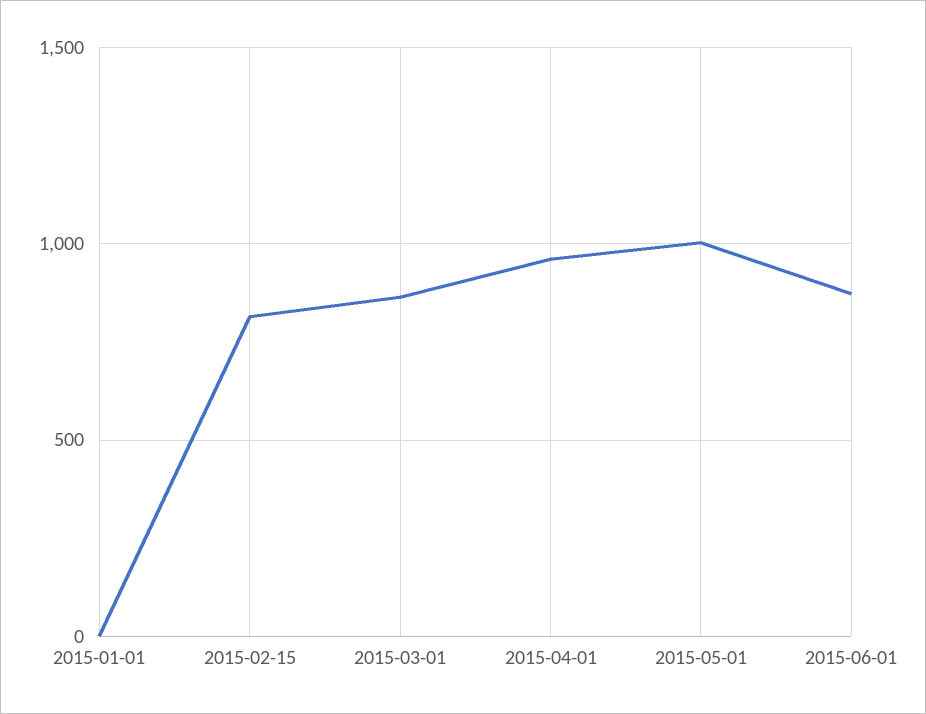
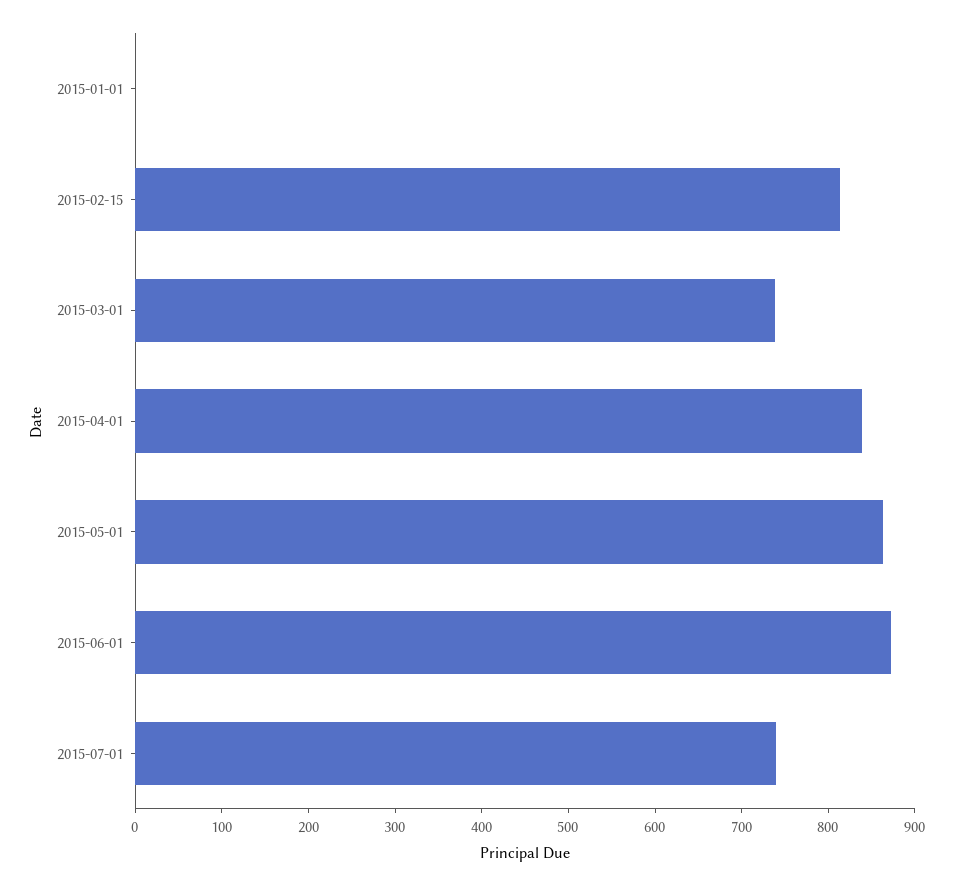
2015-03-01: 850 -> 740
2015-04-01: 950 -> 840
2015-05-01: 1000 -> 860
2015-07-01: none -> 740

